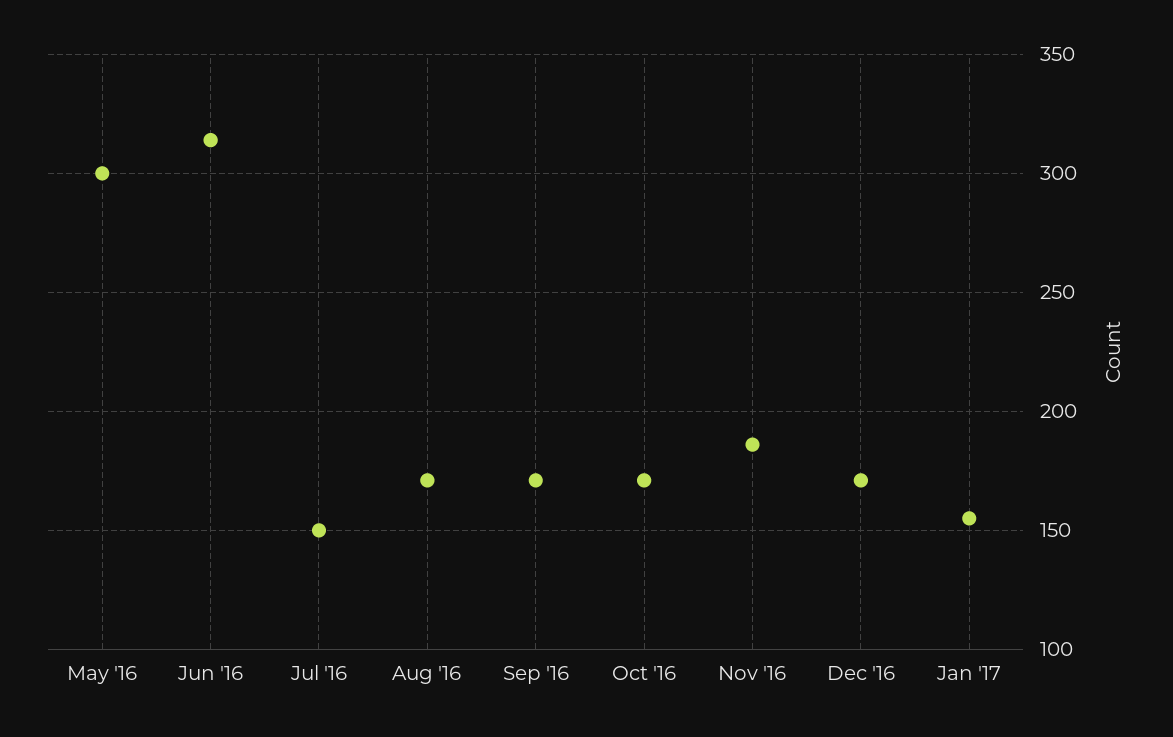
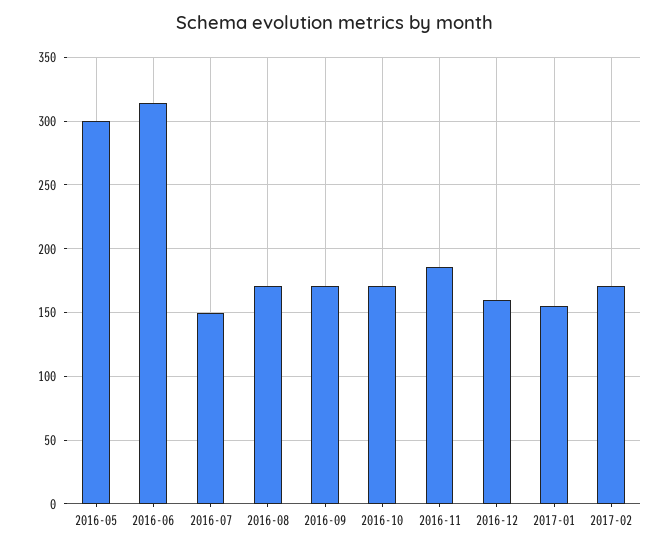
Dec '16: 170 -> 160
2017-02: none -> 170

